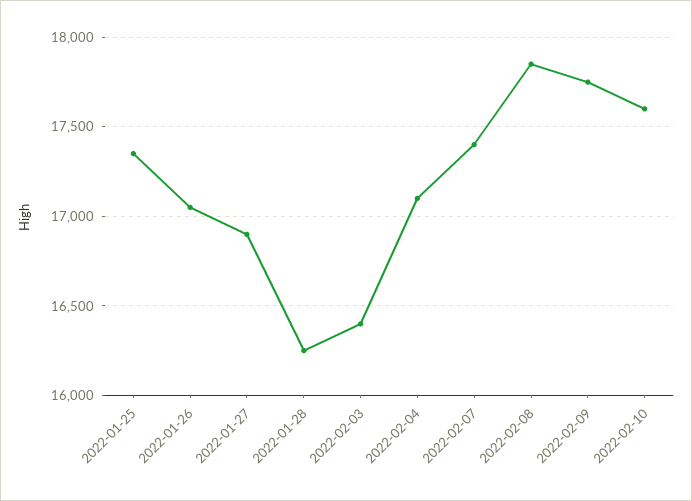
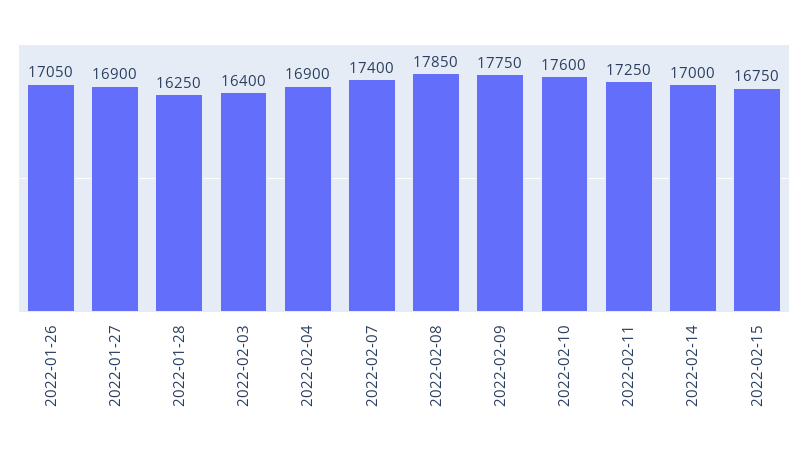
2022-01-25: 17350 -> none
2022-02-04: 17100 -> 16900
2022-02-11: none -> 17250
2022-02-14: none -> 17000
2022-02-15: none -> 16750

